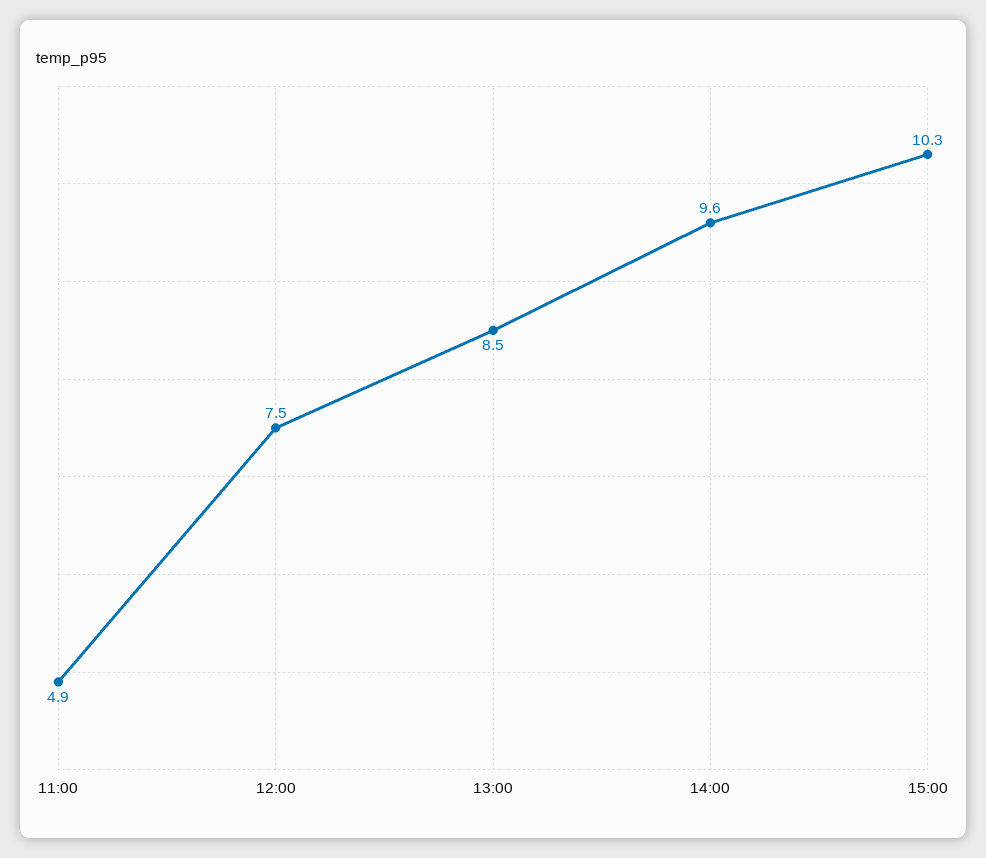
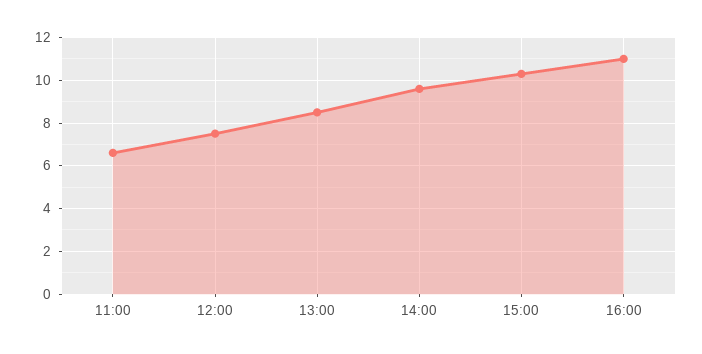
11:00: 4.9 -> 6.5
16:00: none -> 11

